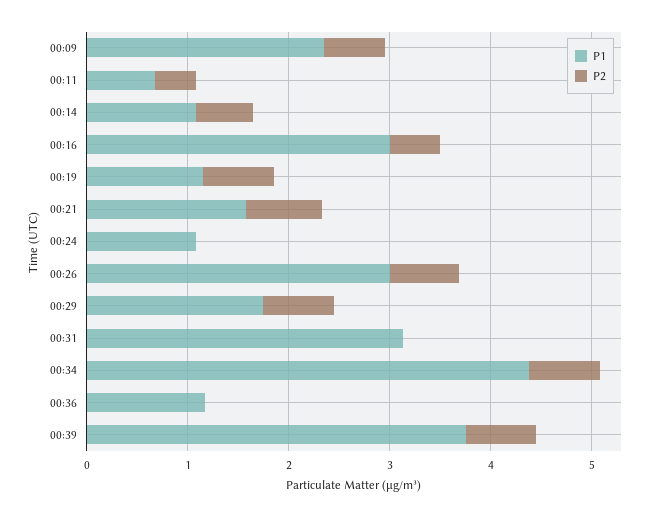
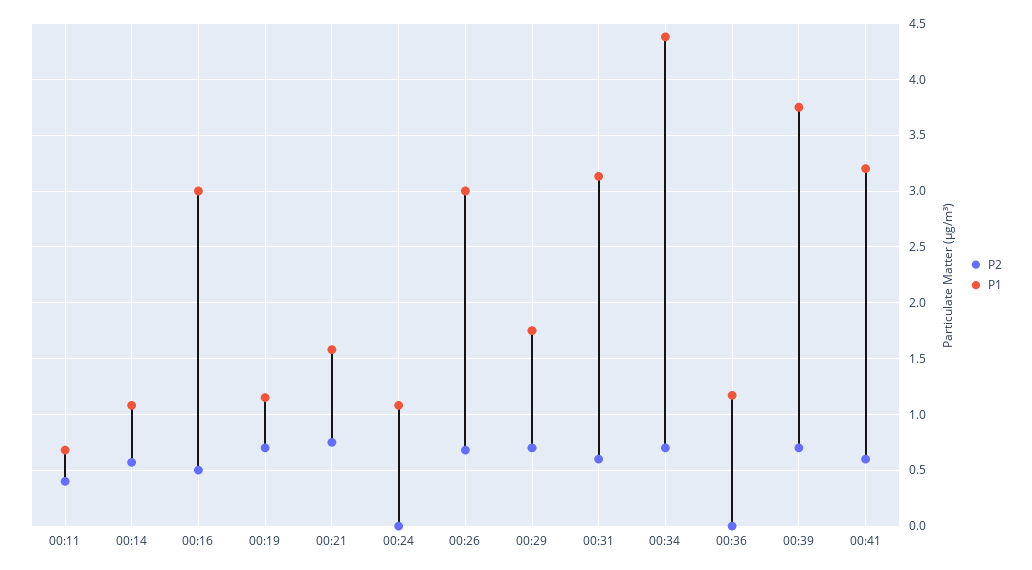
P1, 00:09: 2.4 -> none
P2, 00:09: 0.6 -> none
P2, 00:31: 0 -> 0.6
P2, 00:41: none -> 0.6
P1, 00:41: none -> 3.2

